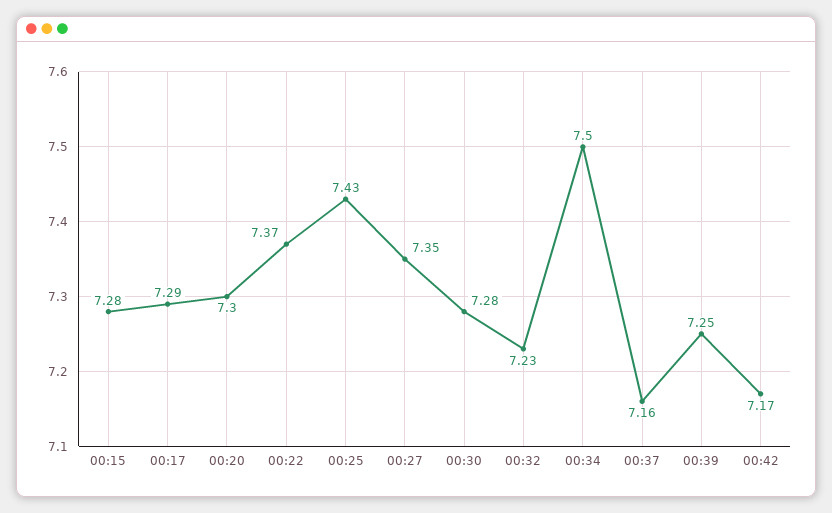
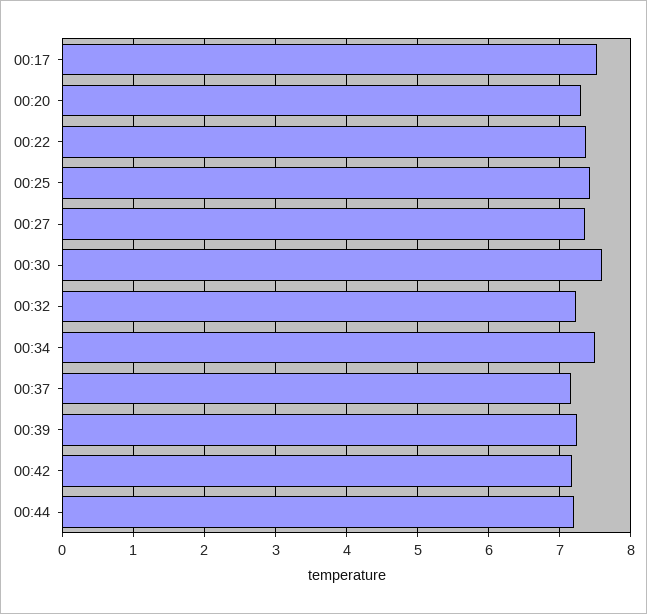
00:15: 7.28 -> none
00:17: 7.29 -> 7.5
00:30: 7.28 -> 7.6
00:44: none -> 7.2

